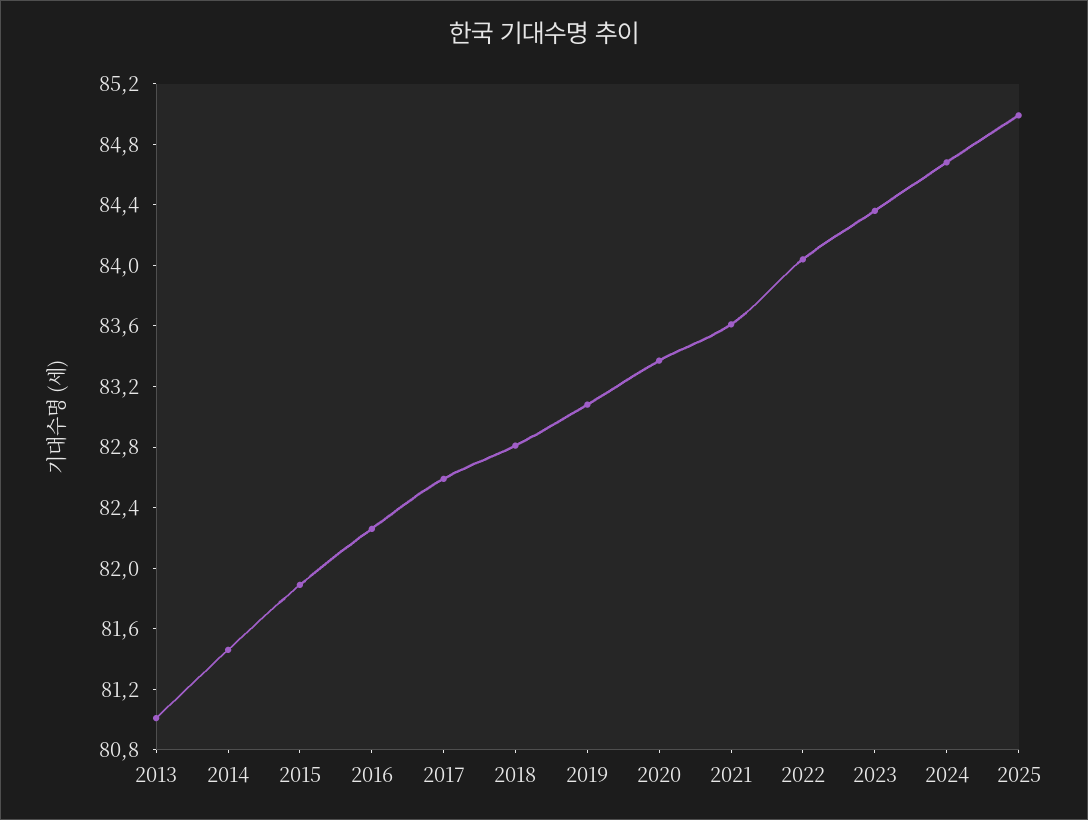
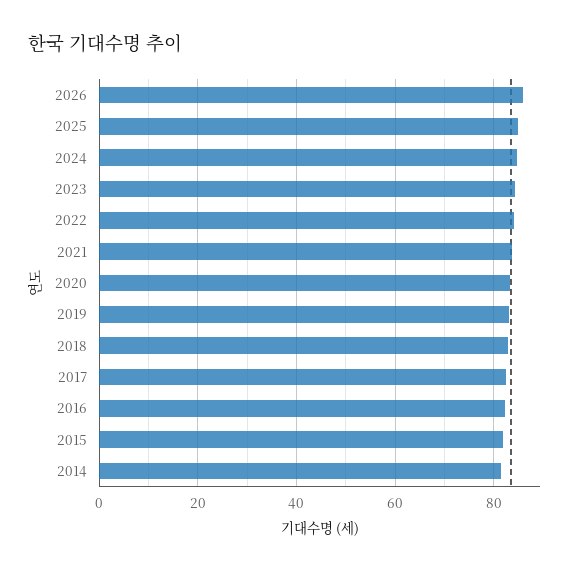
2013: 81 -> none
2026: none -> 86

